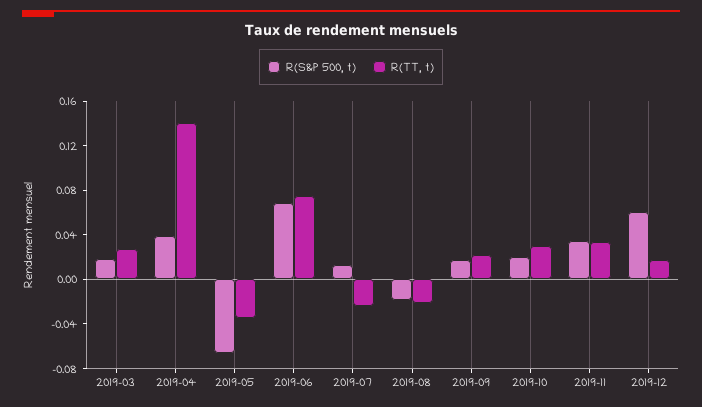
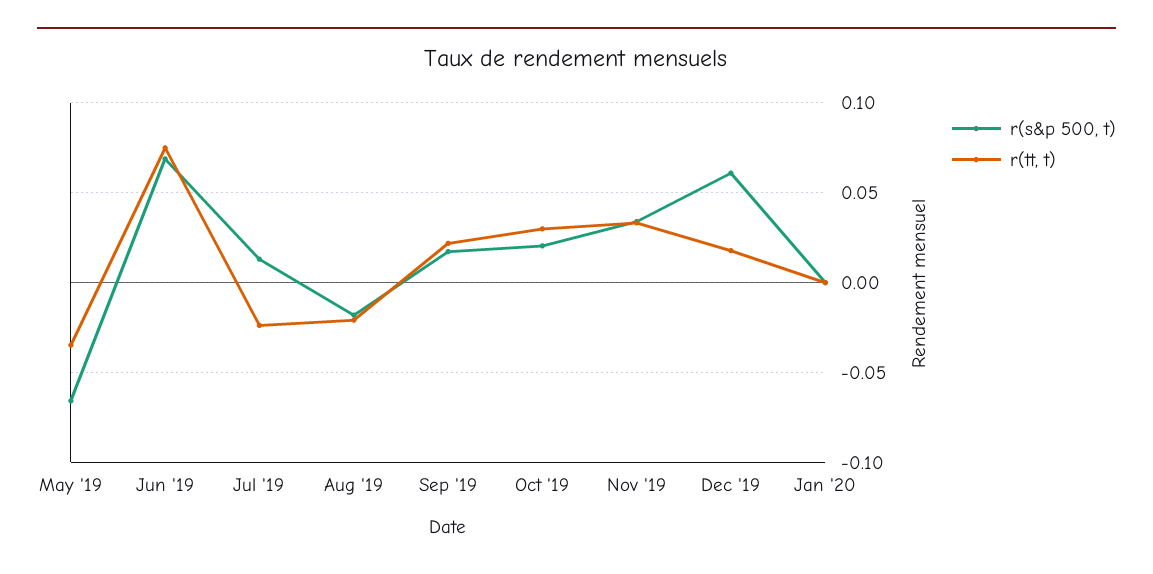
R(S&P 500, t), 2019-03: 0.02 -> none
R(TT, t), 2019-03: 0.03 -> none
R(S&P 500, t), 2019-04: 0.04 -> none
R(TT, t), 2019-04: 0.14 -> none
R(S&P 500, t), Jan '20: none -> 0
R(TT, t), Jan '20: none -> 0

